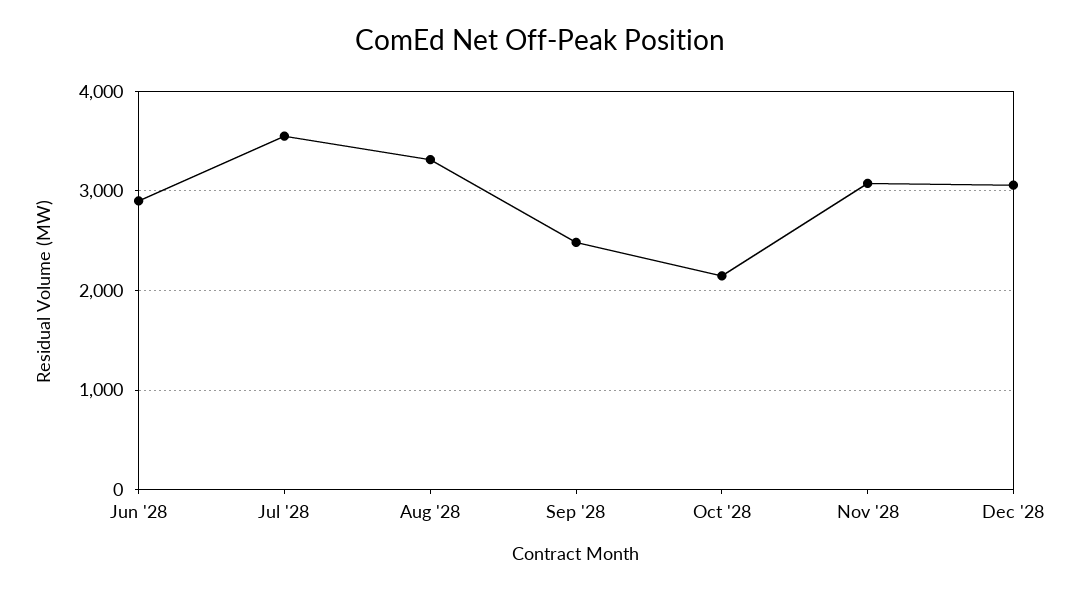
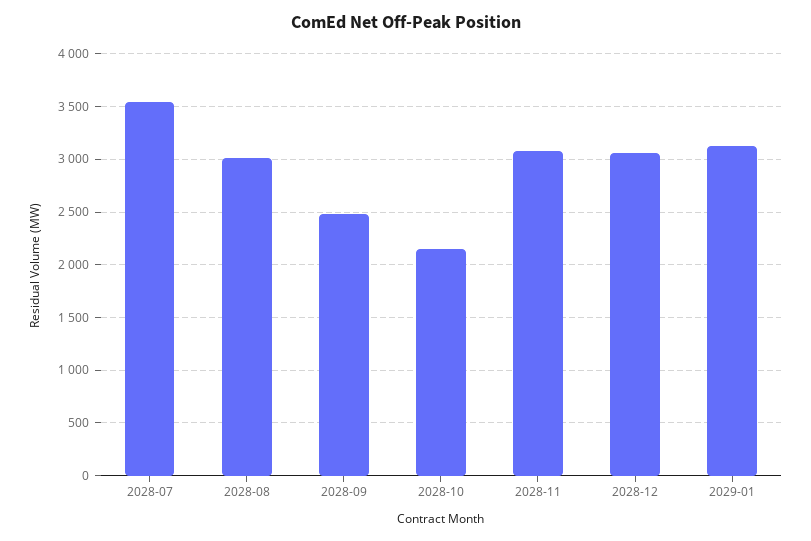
Jun '28: 2900 -> none
Aug '28: 3300 -> 3000
2029-01: none -> 3100

